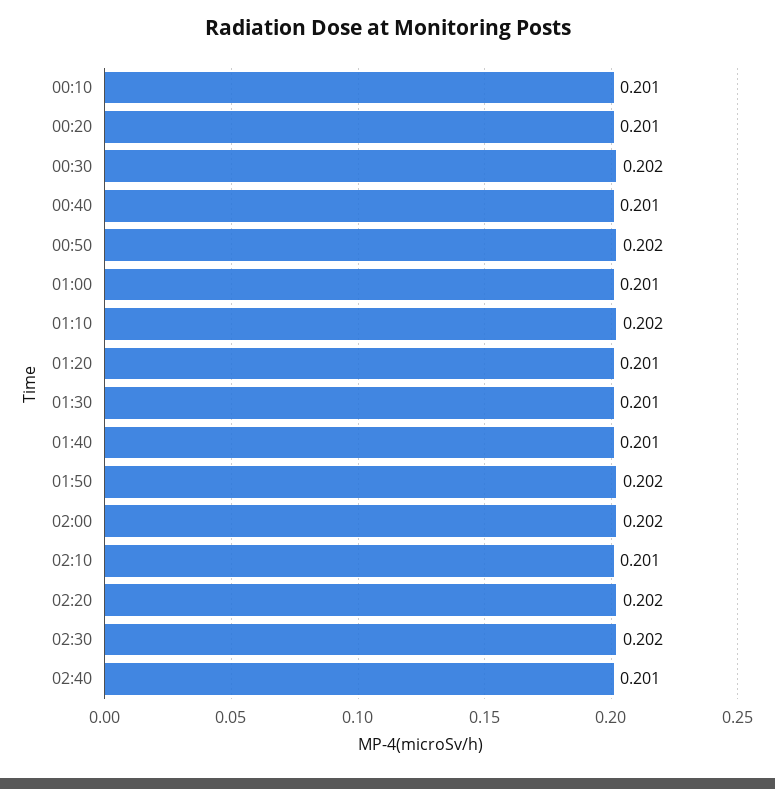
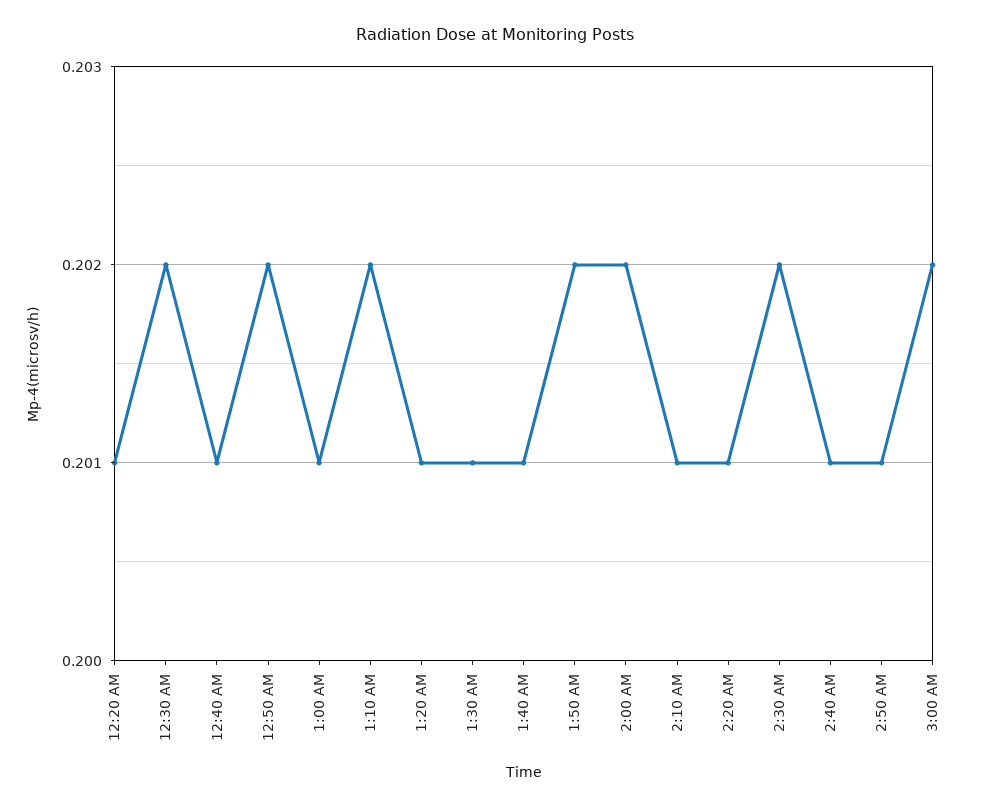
00:10: 0.201 -> none
02:20: 0.202 -> 0.201
2:50 AM: none -> 0.201
3:00 AM: none -> 0.202

